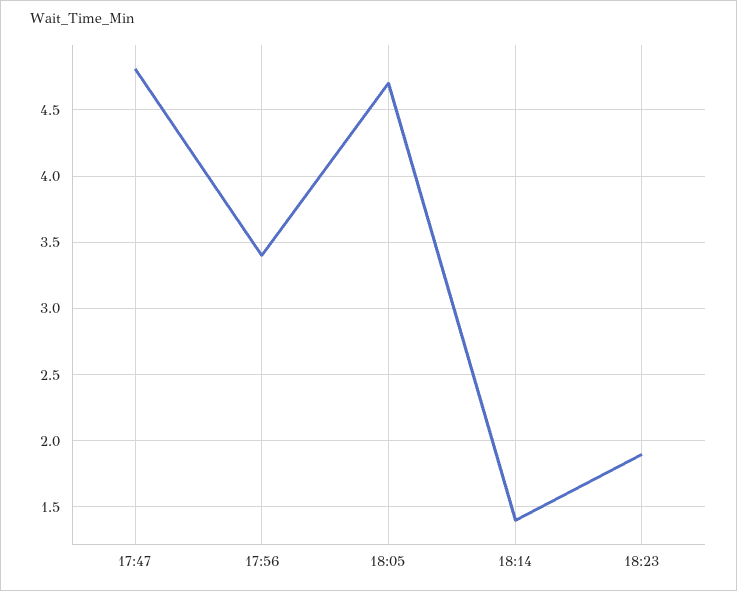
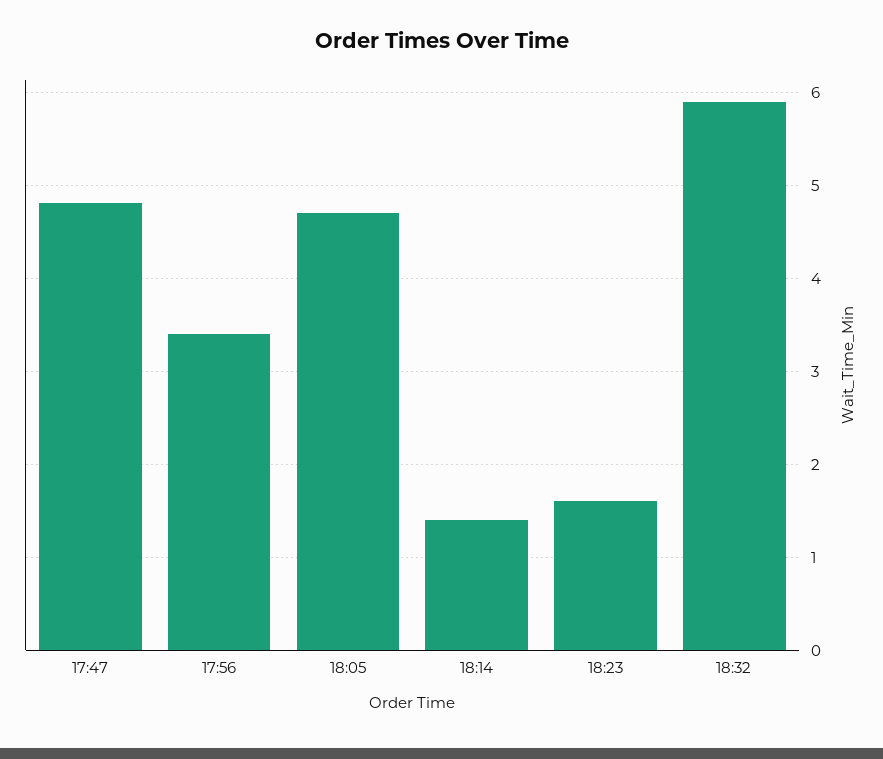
18:23: 1.9 -> 1.6
18:32: none -> 5.9

